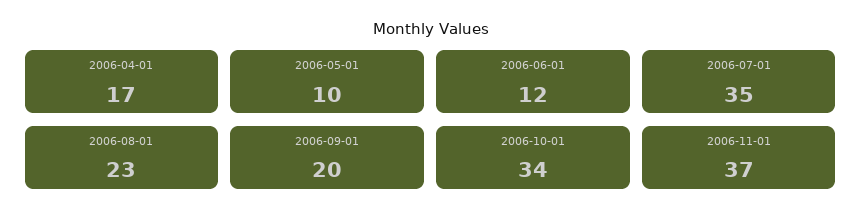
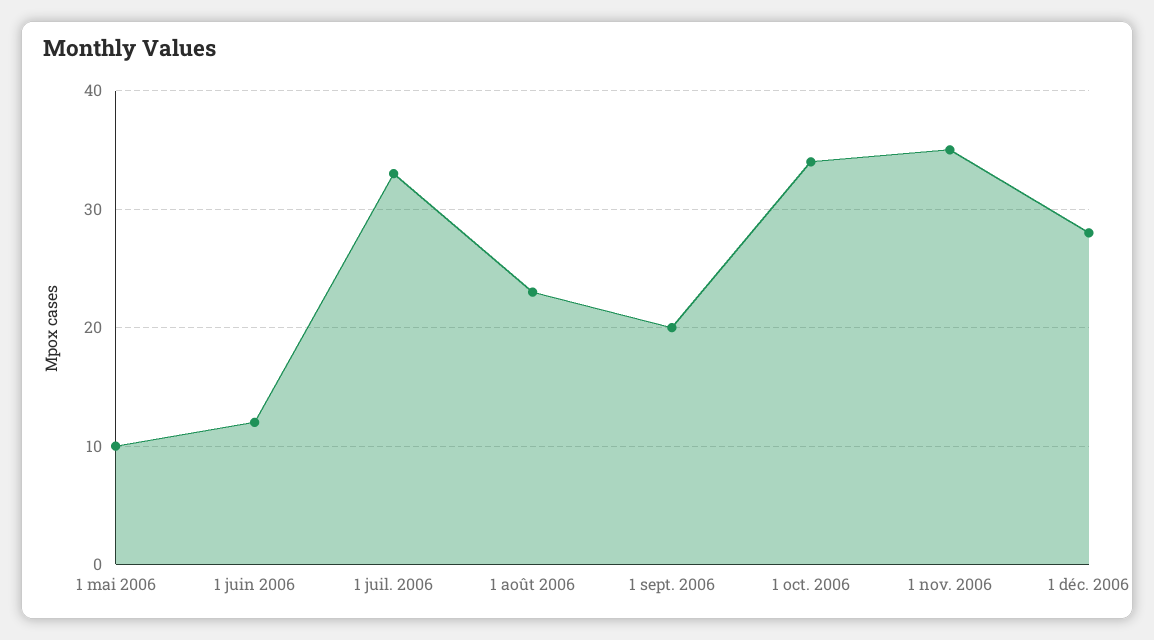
2006-04-01: 17 -> none
2006-07-01: 35 -> 33
2006-11-01: 37 -> 35
1 déc. 2006: none -> 28

